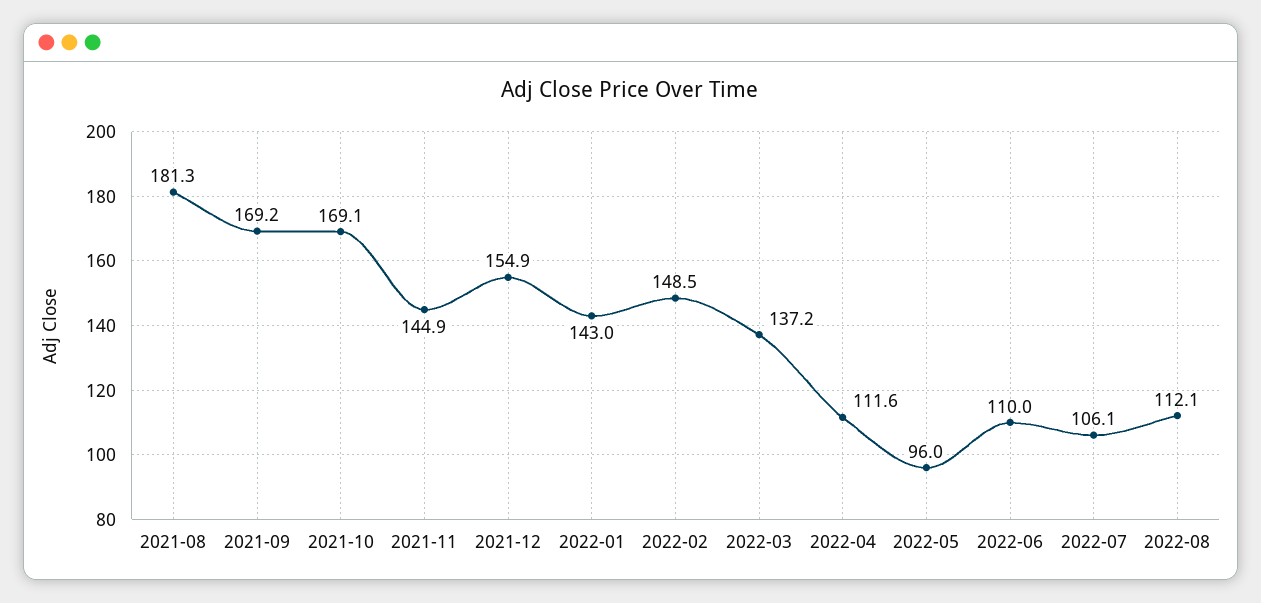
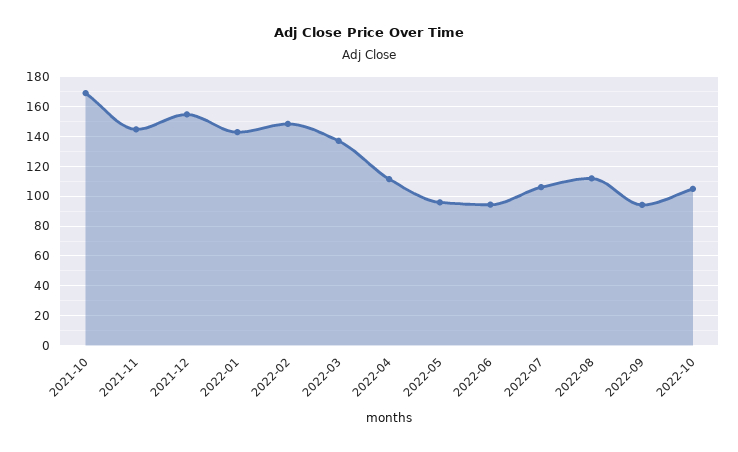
2021-08: 181.3 -> none
2021-09: 169.2 -> none
2022-06: 110 -> 95
2022-09: none -> 95
2022-10: none -> 105

